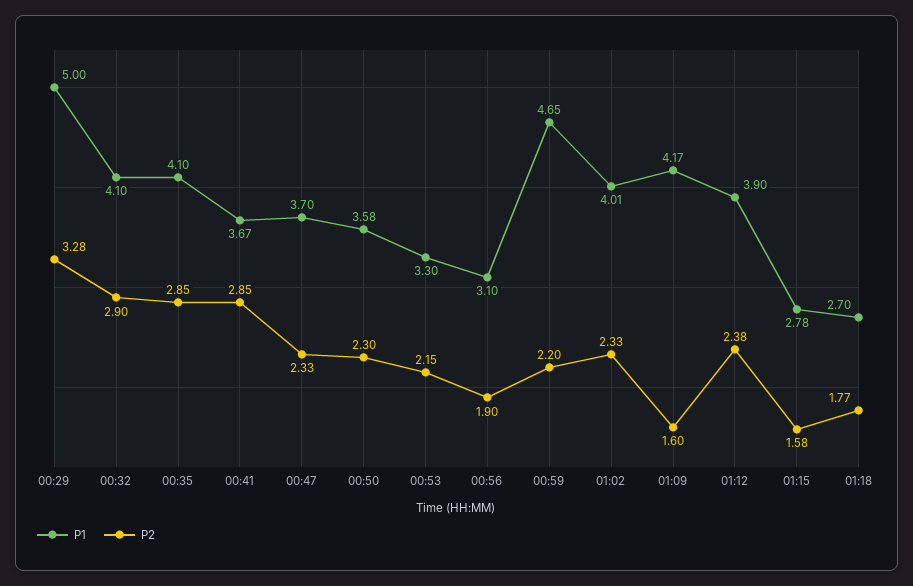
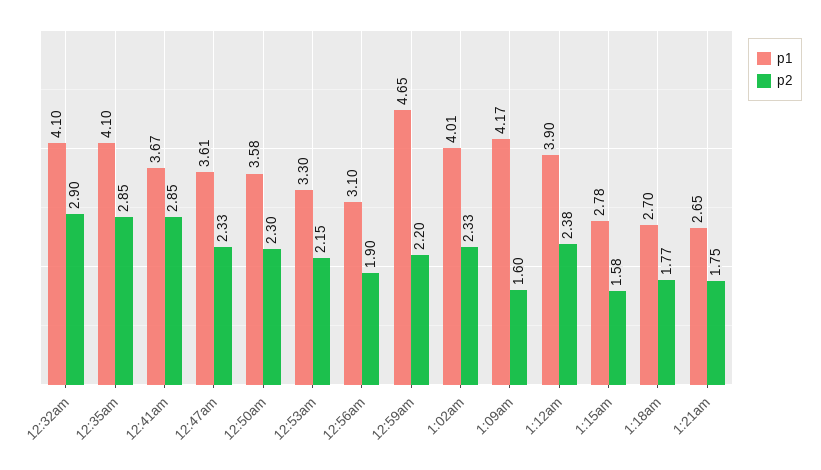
P1, 00:29: 5 -> none
P2, 00:29: 3.28 -> none
P1, 00:47: 3.7 -> 3.61
P1, 1:21am: none -> 2.65
P2, 1:21am: none -> 1.75

